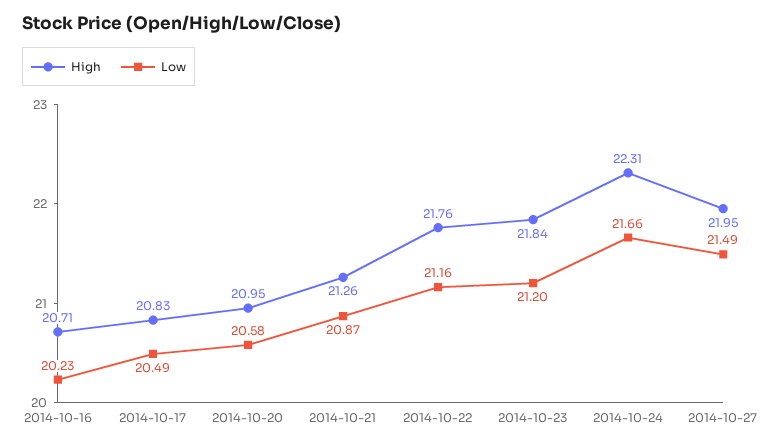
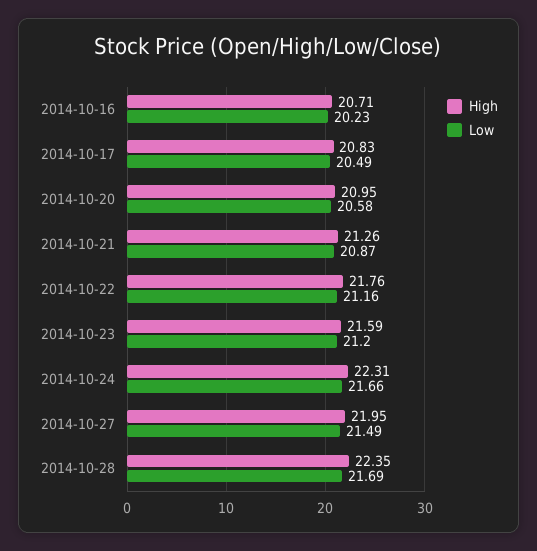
High, 2014-10-23: 21.84 -> 21.59
High, 2014-10-28: none -> 22.35
Low, 2014-10-28: none -> 21.69

